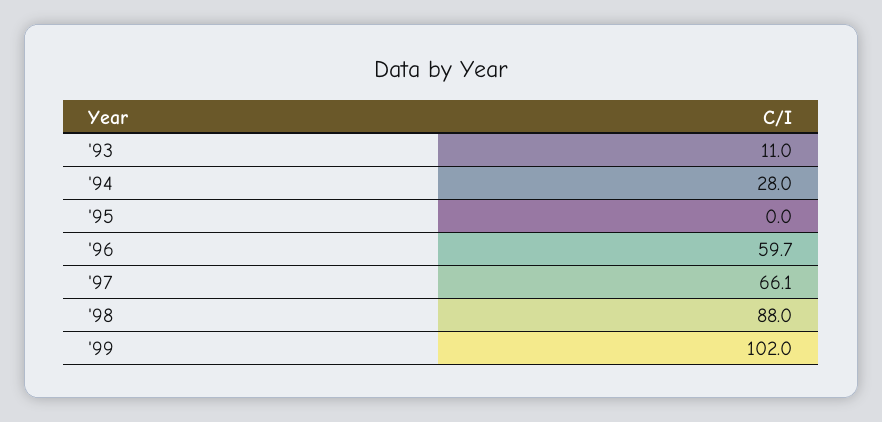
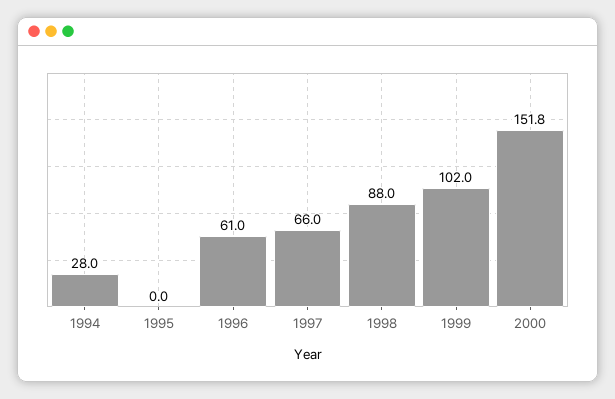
'93: 11 -> none
'96: 59.7 -> 61
'97: 66.1 -> 66
2000: none -> 151.8

